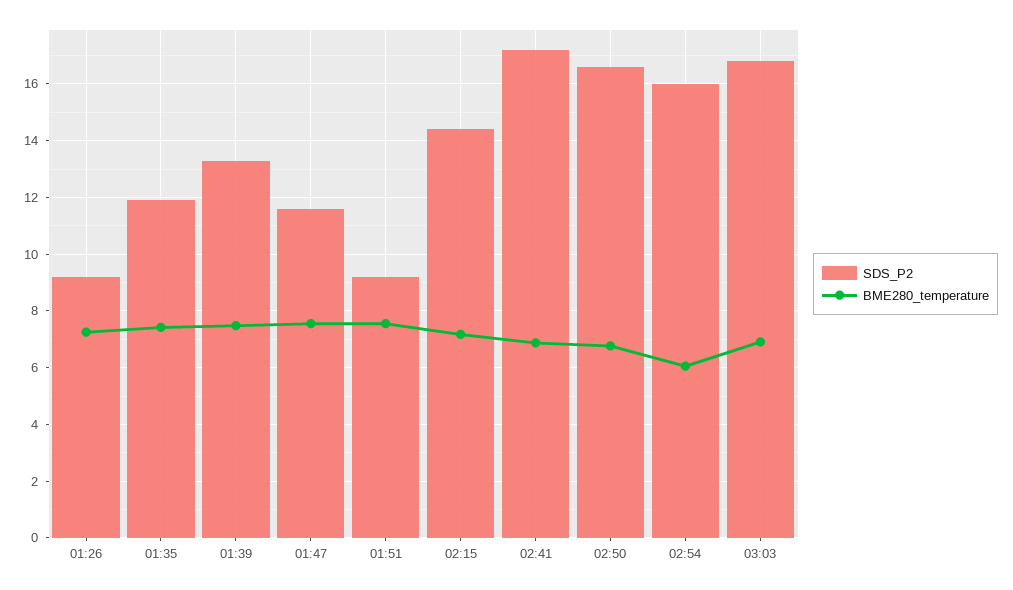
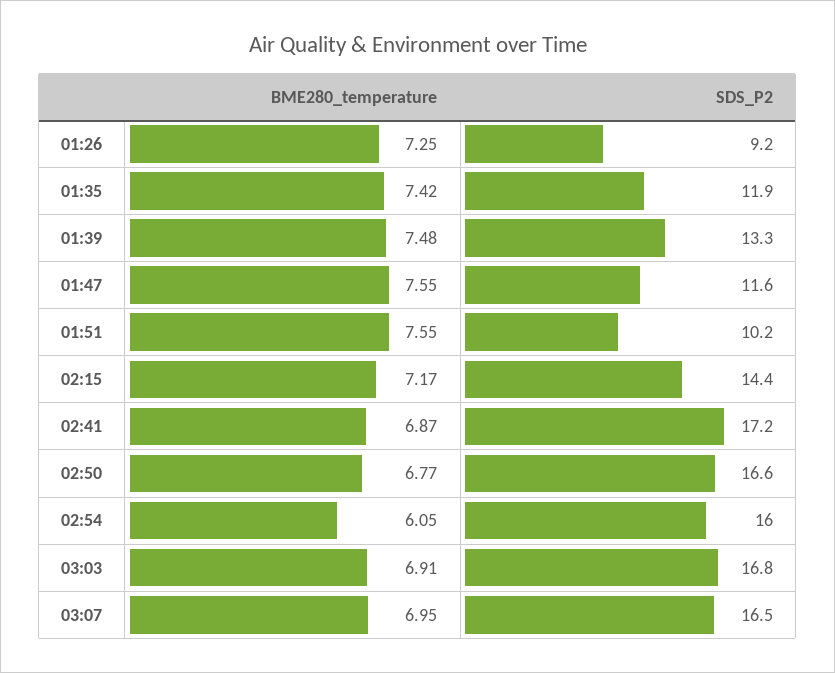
SDS_P2, 01:51: 9.25 -> 10.2
BME280_temperature, 03:07: none -> 6.95
SDS_P2, 03:07: none -> 16.5

